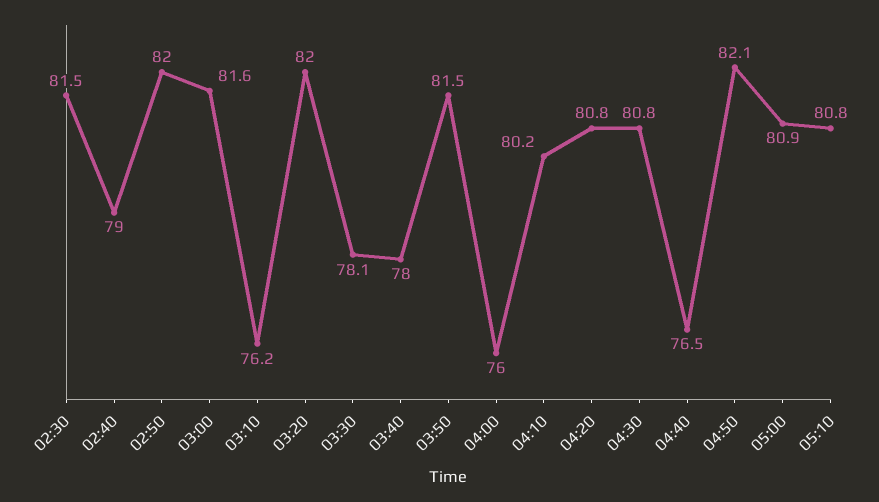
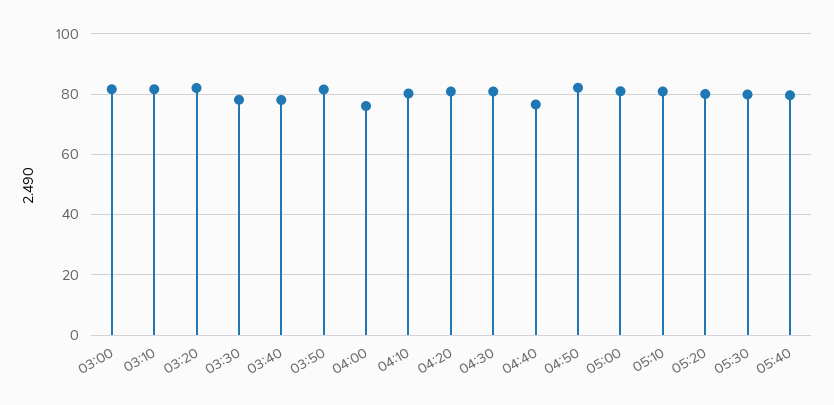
02:30: 81.5 -> none
02:40: 79 -> none
02:50: 82 -> none
03:10: 76.2 -> 82
05:20: none -> 80
05:30: none -> 80
05:40: none -> 80

